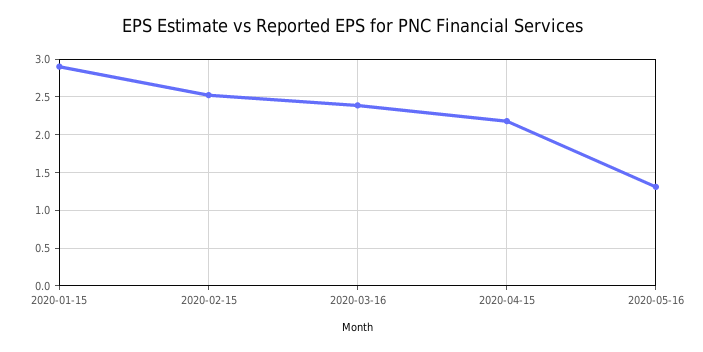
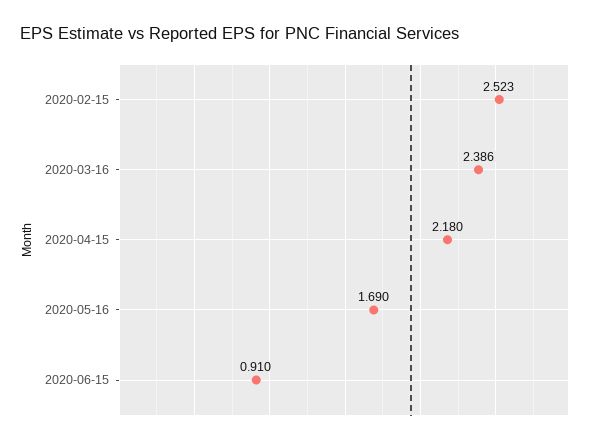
2020-01-15: 2.9 -> none
2020-05-16: 1.3 -> 1.69
2020-06-15: none -> 0.91

